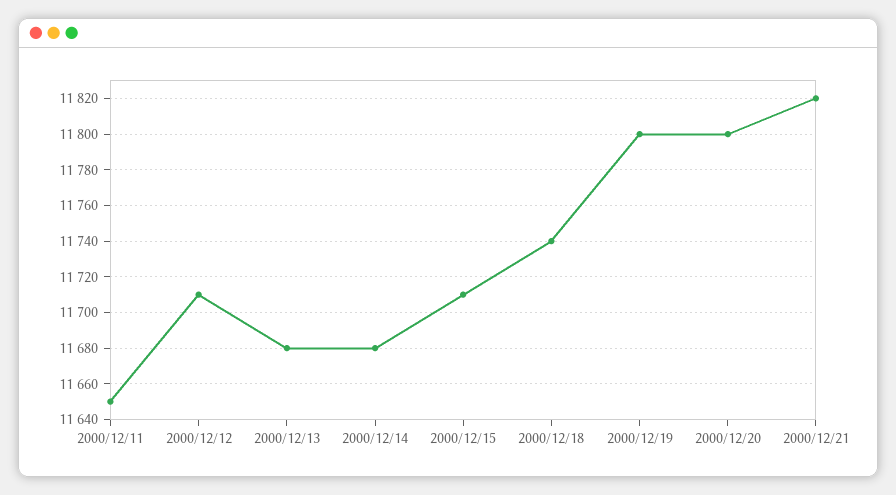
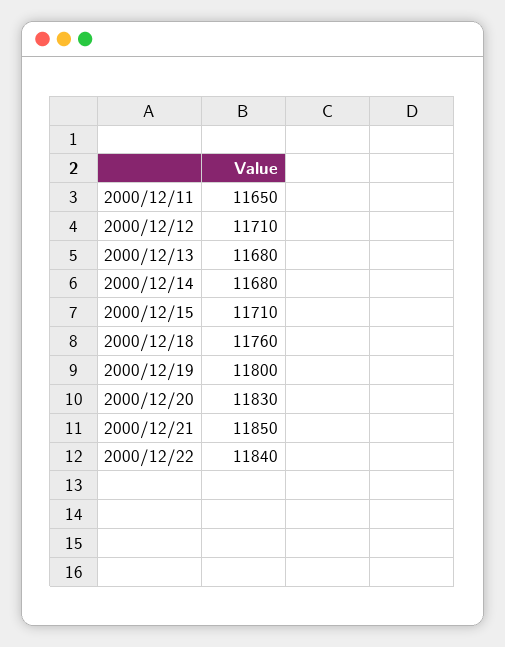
2000/12/18: 11740 -> 11760
2000/12/20: 11800 -> 11830
2000/12/21: 11820 -> 11850
2000/12/22: none -> 11840

